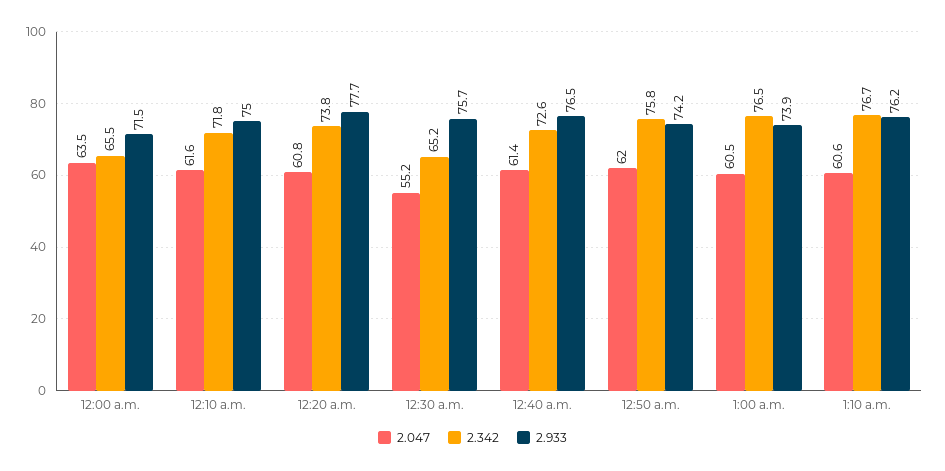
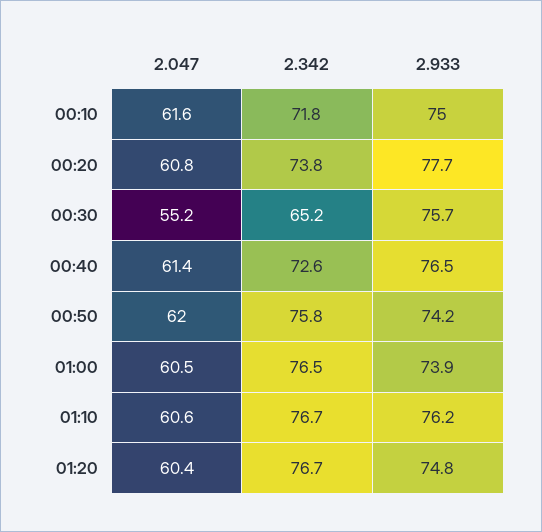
2.047, 12:00 a.m.: 63.5 -> none
2.342, 12:00 a.m.: 65.5 -> none
2.933, 12:00 a.m.: 71.5 -> none
2.047, 01:20: none -> 60.4
2.342, 01:20: none -> 76.7
2.933, 01:20: none -> 74.8

